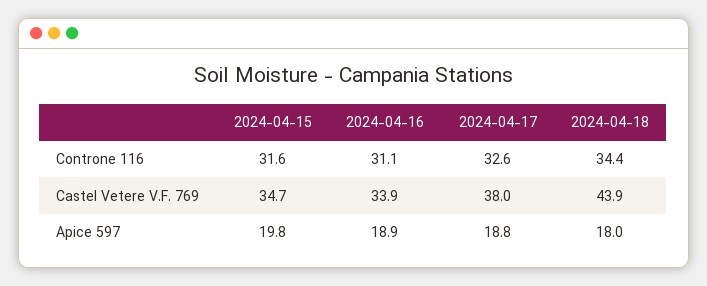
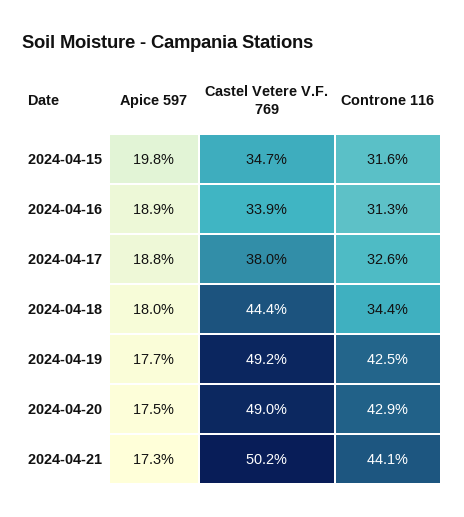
2024-04-16, Controne 116: 31.1 -> 31.3
2024-04-18, Castel Vetere V.F. 769: 43.9 -> 44.4
2024-04-19, Apice 597: none -> 17.7
2024-04-19, Castel Vetere V.F. 769: none -> 49.2
2024-04-19, Controne 116: none -> 42.5
2024-04-20, Apice 597: none -> 17.5
2024-04-20, Castel Vetere V.F. 769: none -> 49
2024-04-20, Controne 116: none -> 42.9
2024-04-21, Apice 597: none -> 17.3
2024-04-21, Castel Vetere V.F. 769: none -> 50.2
2024-04-21, Controne 116: none -> 44.1

